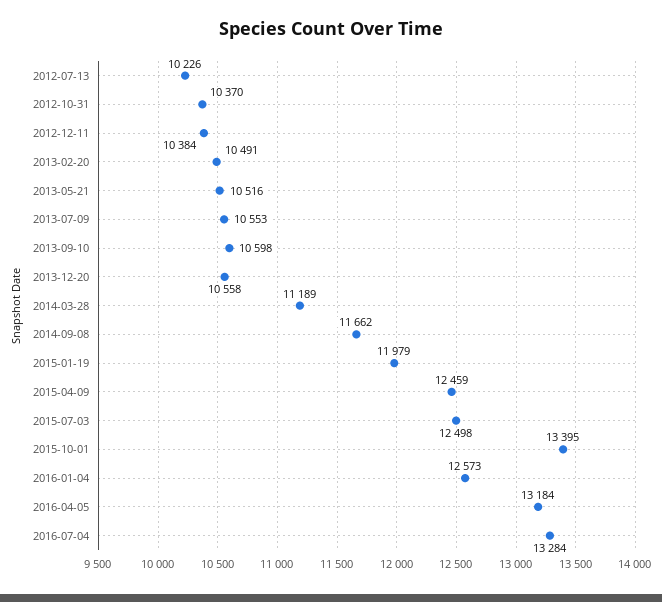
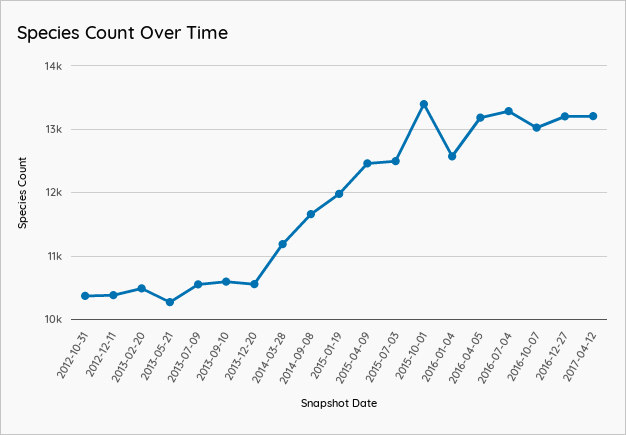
2012-07-13: 10226 -> none
2013-05-21: 10516 -> 10300
2016-10-07: none -> 13000
2016-12-27: none -> 13200
2017-04-12: none -> 13200

